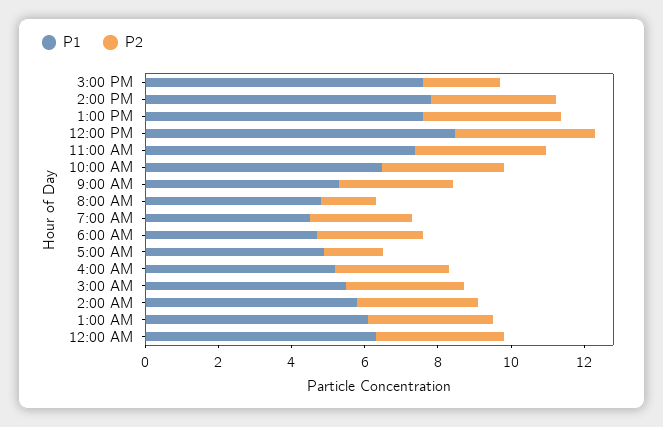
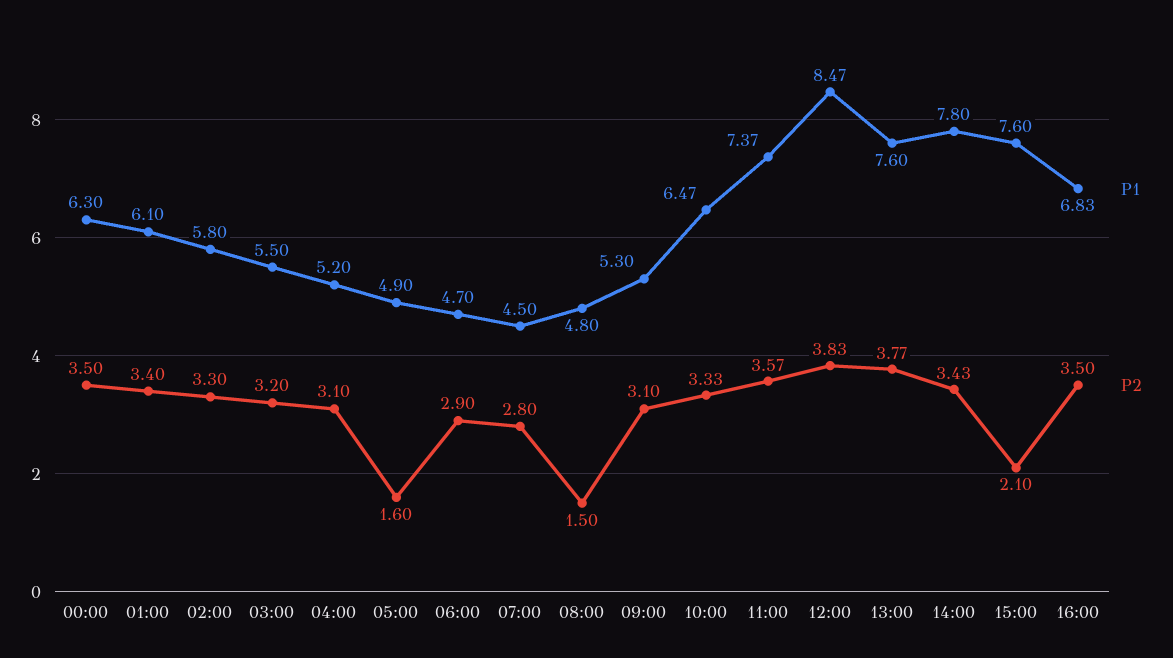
P1, 16:00: none -> 6.83
P2, 16:00: none -> 3.5

